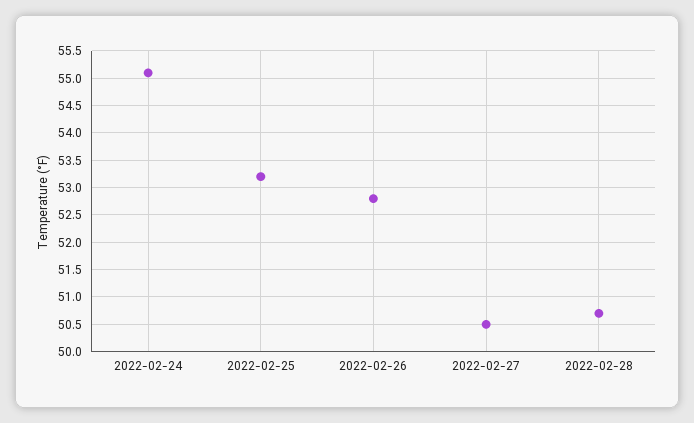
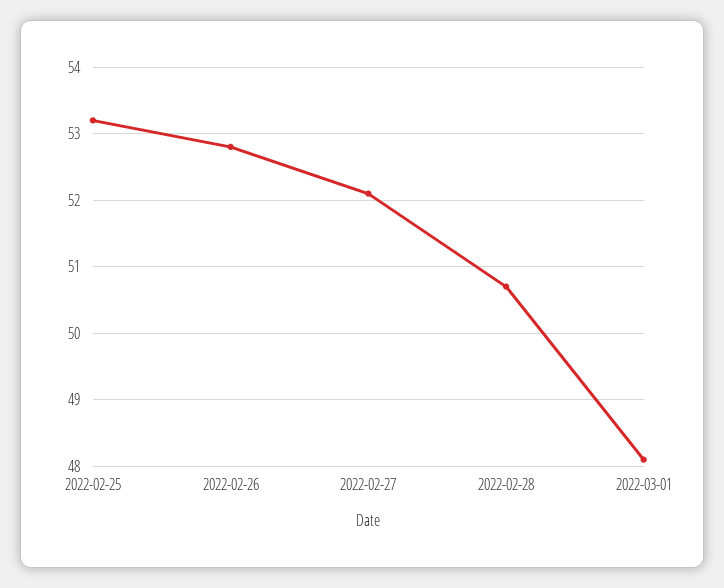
2022-02-24: 55 -> none
2022-02-27: 50.5 -> 52.1
2022-03-01: none -> 48.1

